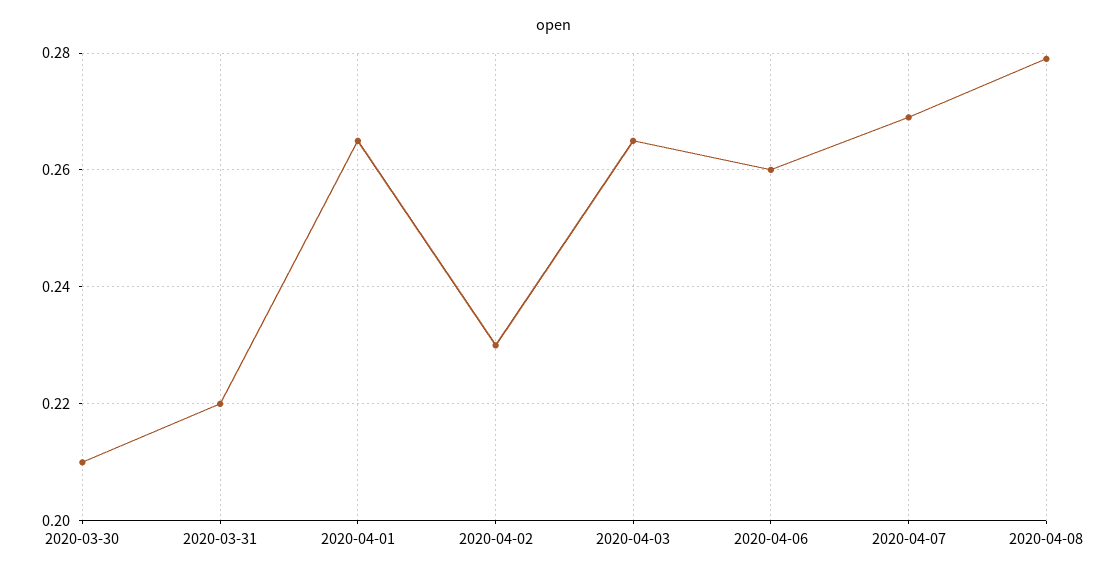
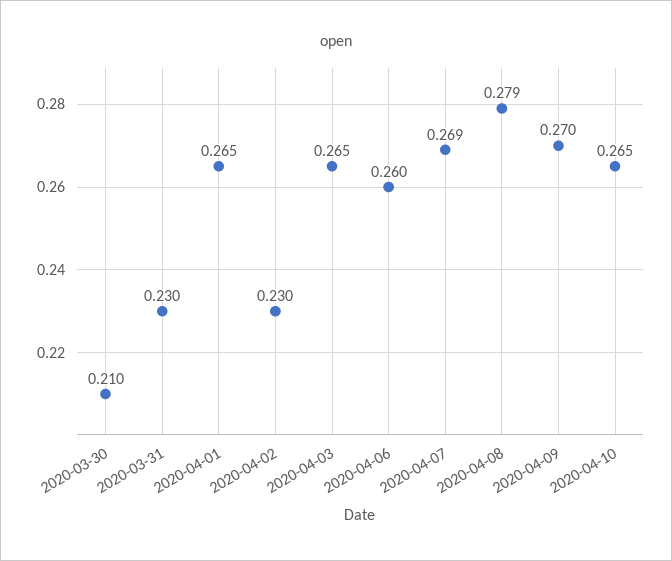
2020-03-31: 0.22 -> 0.23
2020-04-09: none -> 0.27
2020-04-10: none -> 0.265

